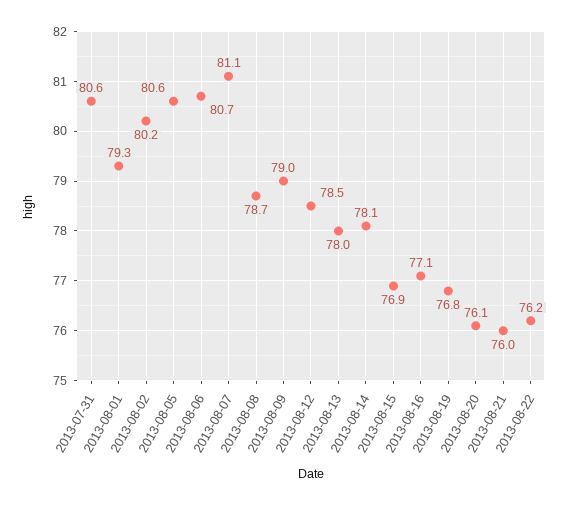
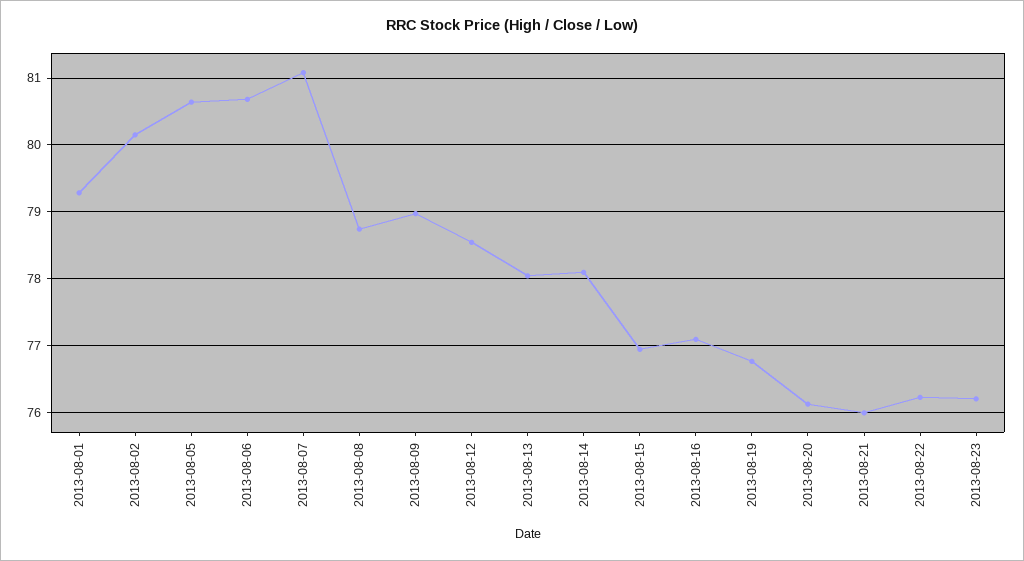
2013-07-31: 80.6 -> none
2013-08-23: none -> 76.2

